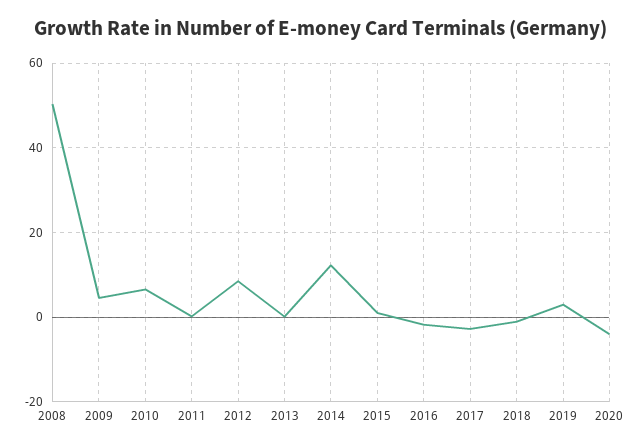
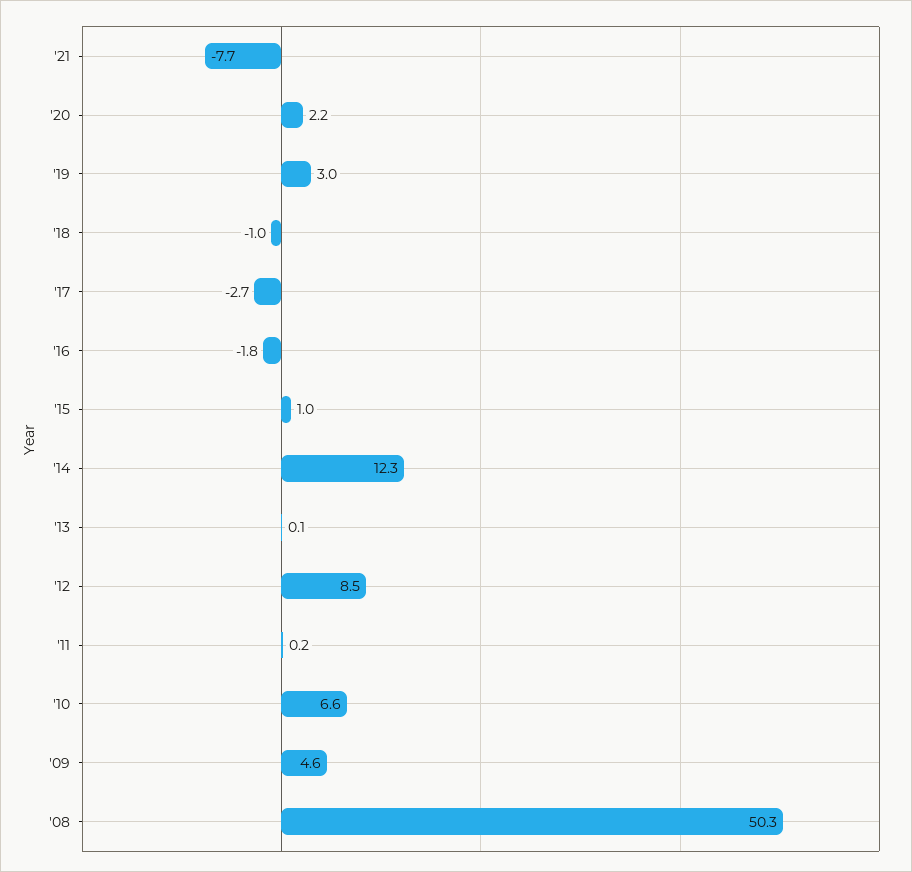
2020: -4 -> 2.2
'21: none -> -7.7

